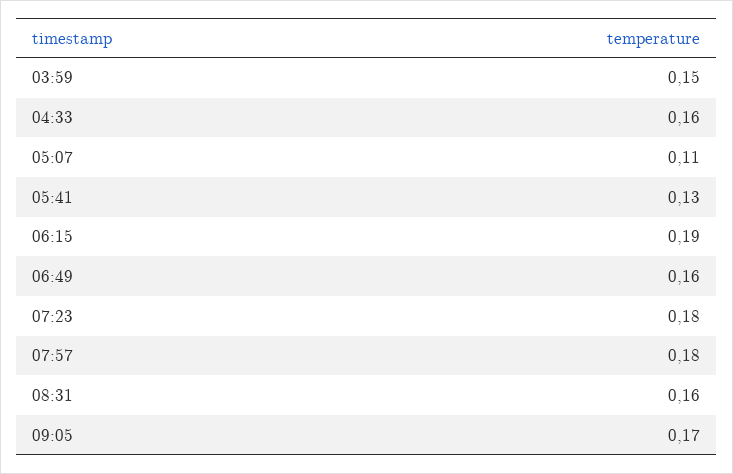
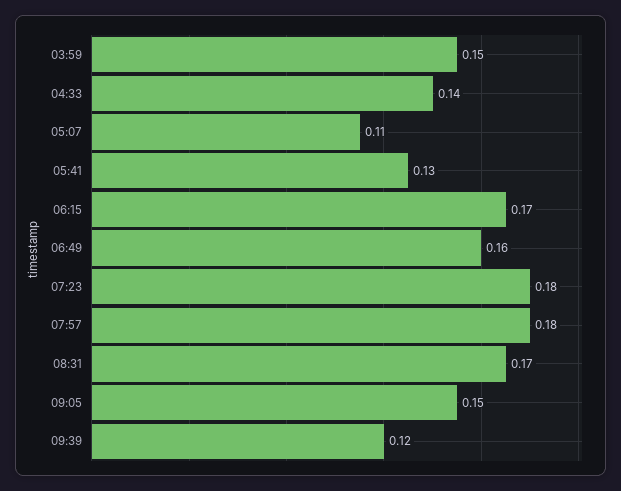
04:33: 0.16 -> 0.14
06:15: 0.19 -> 0.17
08:31: 0.16 -> 0.17
09:05: 0.17 -> 0.15
09:39: none -> 0.12

